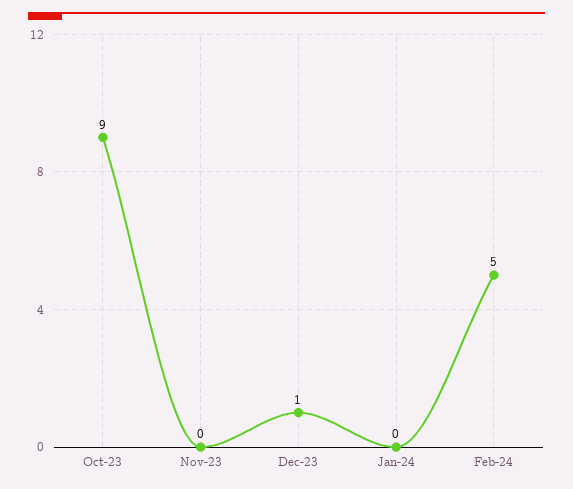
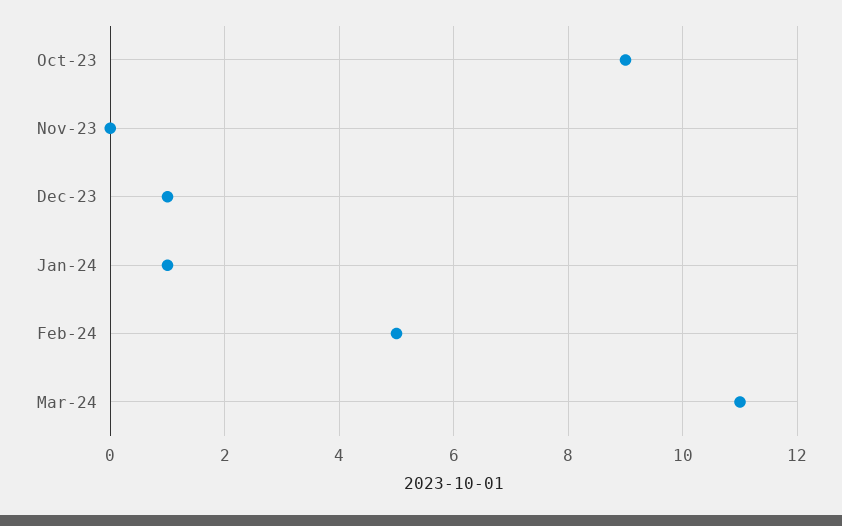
Jan-24: 0 -> 1
Mar-24: none -> 11

